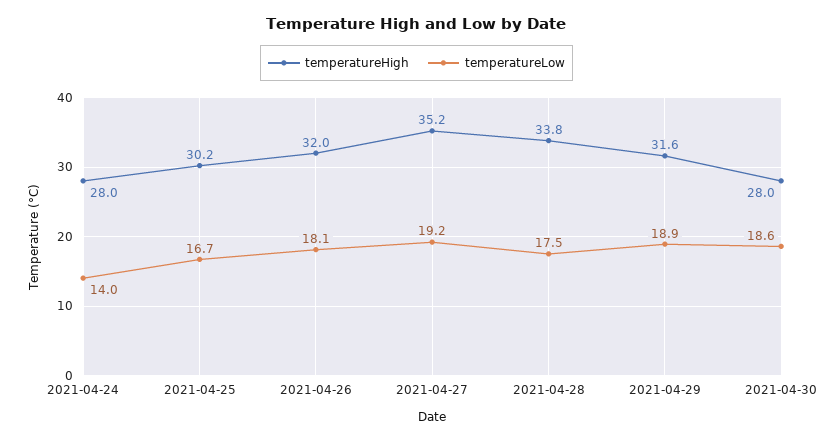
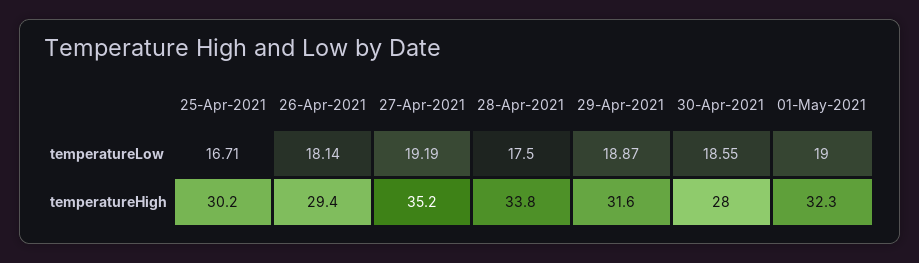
temperatureHigh, 2021-04-24: 28 -> none
temperatureLow, 2021-04-24: 14 -> none
temperatureHigh, 2021-04-26: 32 -> 29.4
temperatureLow, 01-May-2021: none -> 19
temperatureHigh, 01-May-2021: none -> 32.3

